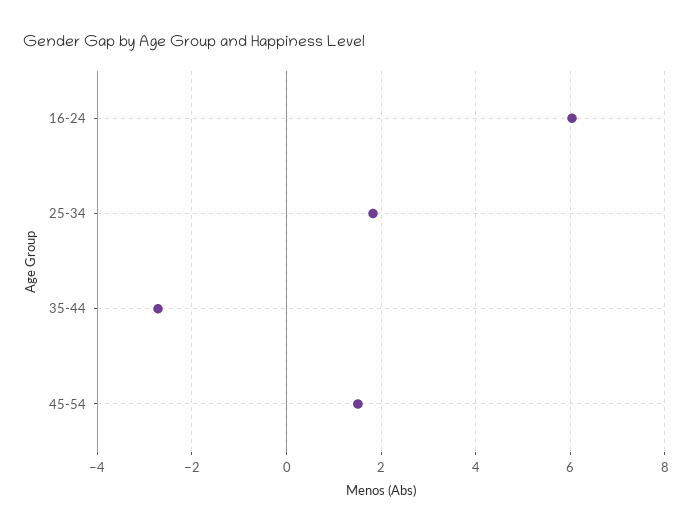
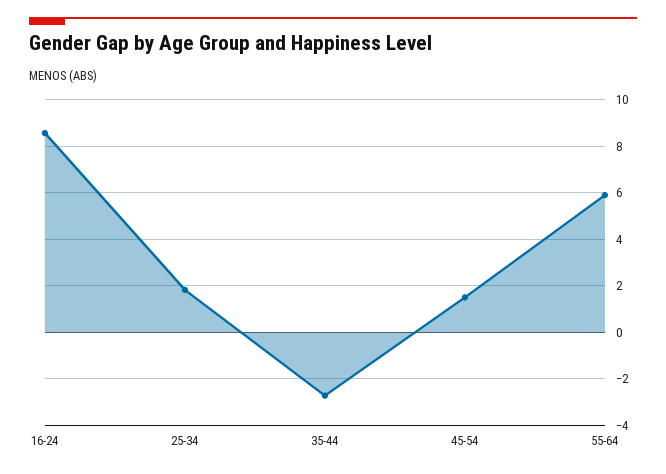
16-24: 6 -> 8.5
55-64: none -> 6

